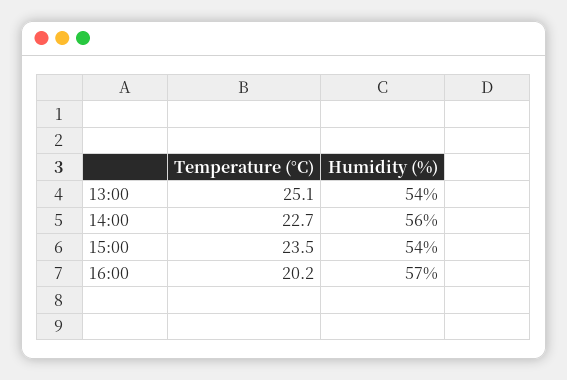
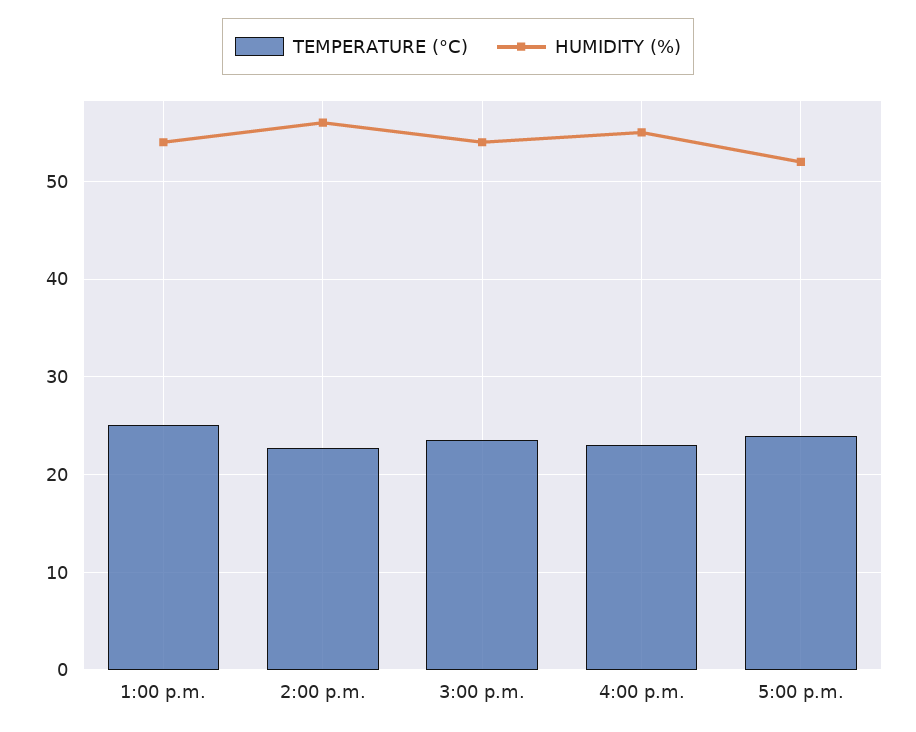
Temperature (°C), 16:00: 20.2 -> 23
Humidity (%), 16:00: 57 -> 55
Temperature (°C), 5:00 p.m.: none -> 24
Humidity (%), 5:00 p.m.: none -> 52

